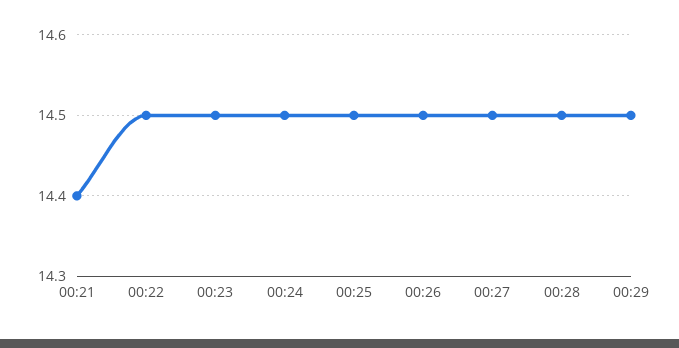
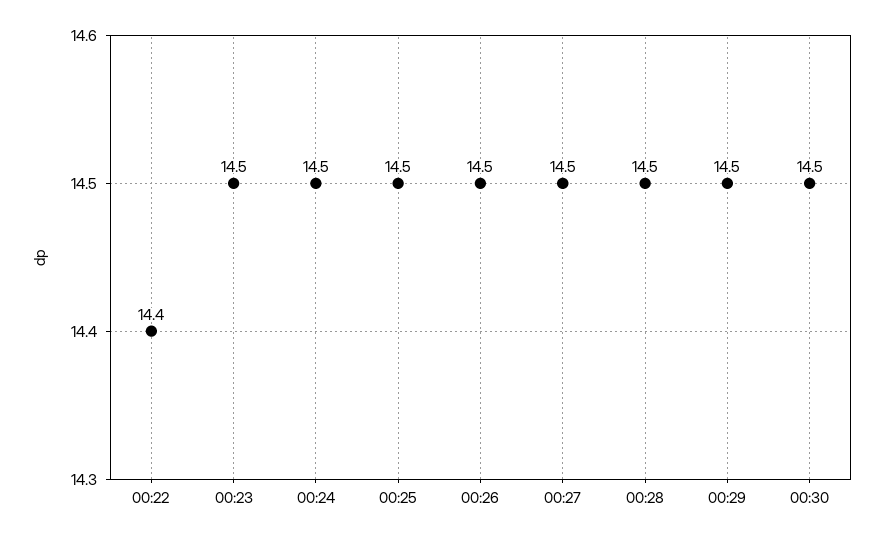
00:21: 14.4 -> none
00:22: 14.5 -> 14.4
00:30: none -> 14.5

